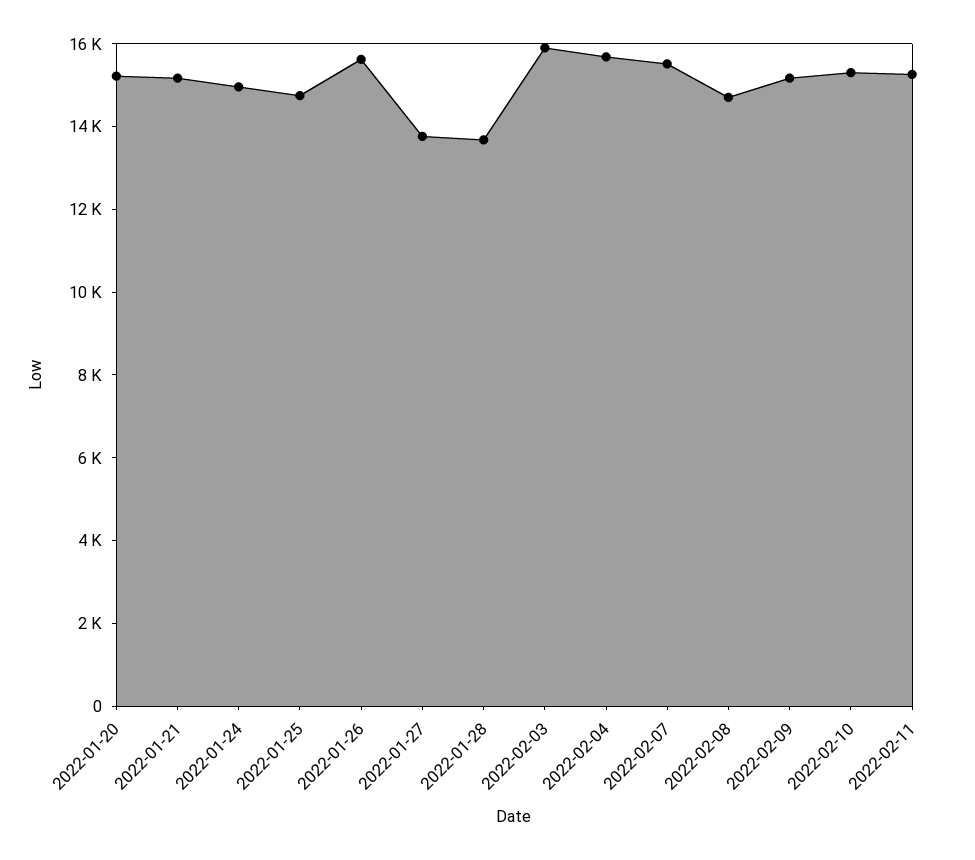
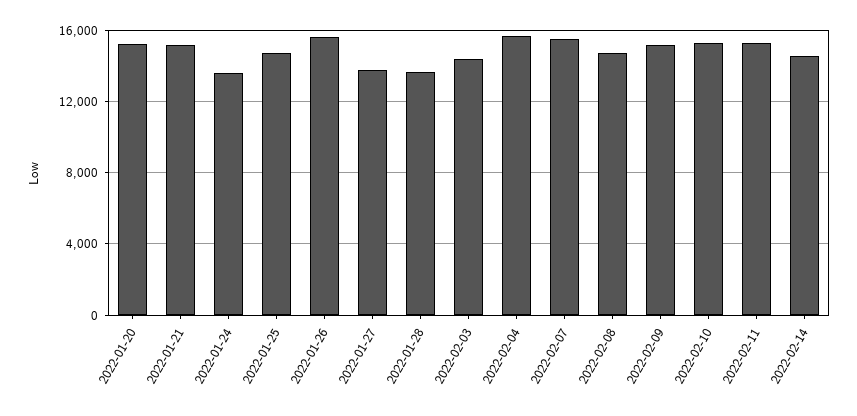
2022-01-24: 15000 -> 13500
2022-02-03: 16000 -> 14500
2022-02-14: none -> 14500

